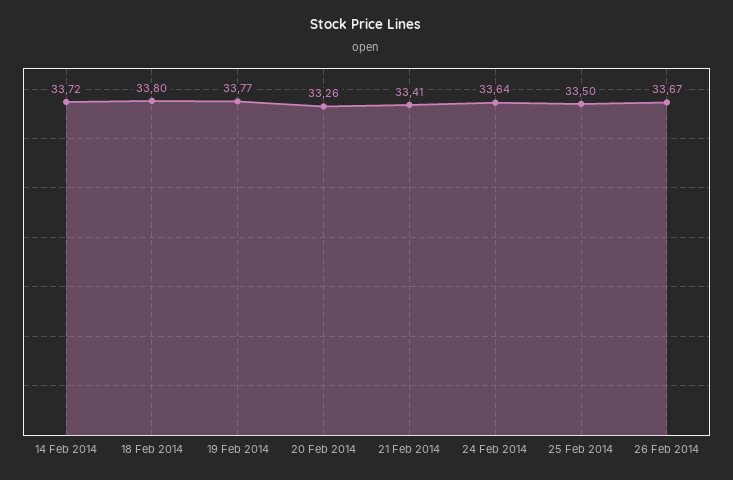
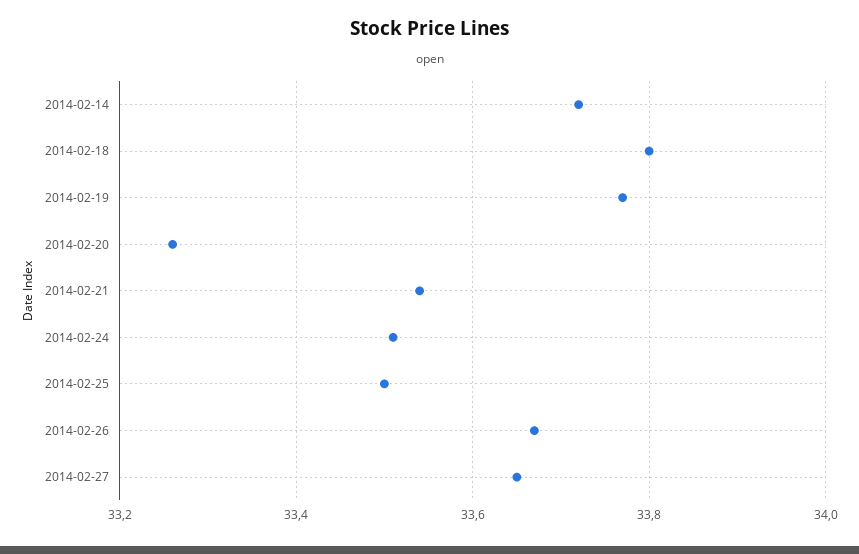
21 Feb 2014: 33.41 -> 33.55
24 Feb 2014: 33.64 -> 33.5
2014-02-27: none -> 33.65

